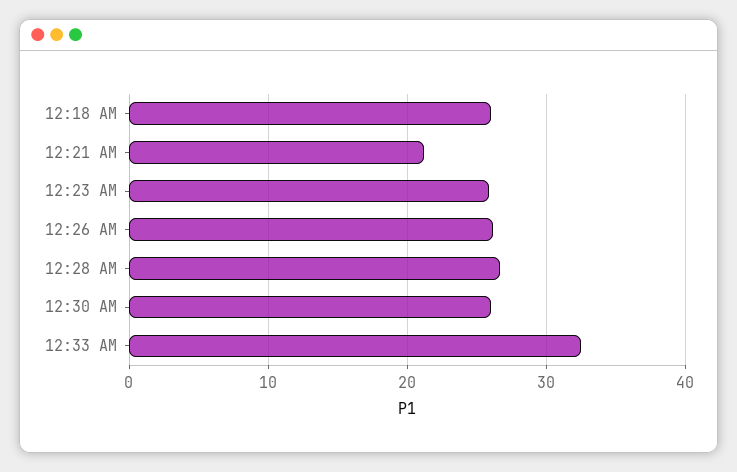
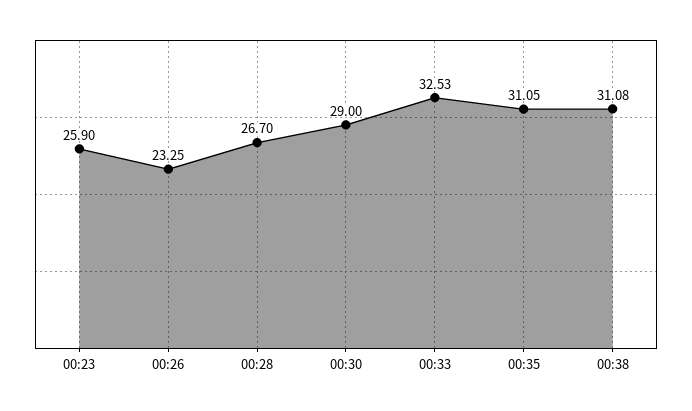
12:18 AM: 26 -> none
12:21 AM: 21 -> none
12:26 AM: 26 -> 23.25
12:30 AM: 26 -> 29
00:35: none -> 31.05
00:38: none -> 31.08

